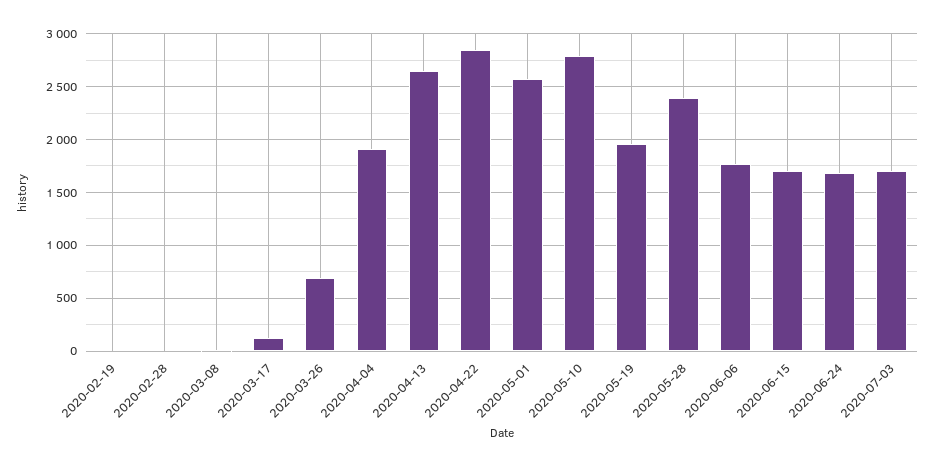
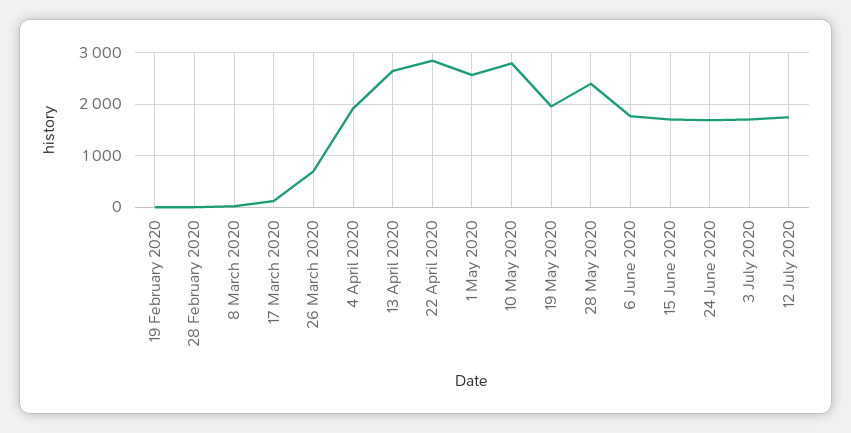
12 July 2020: none -> 1800

